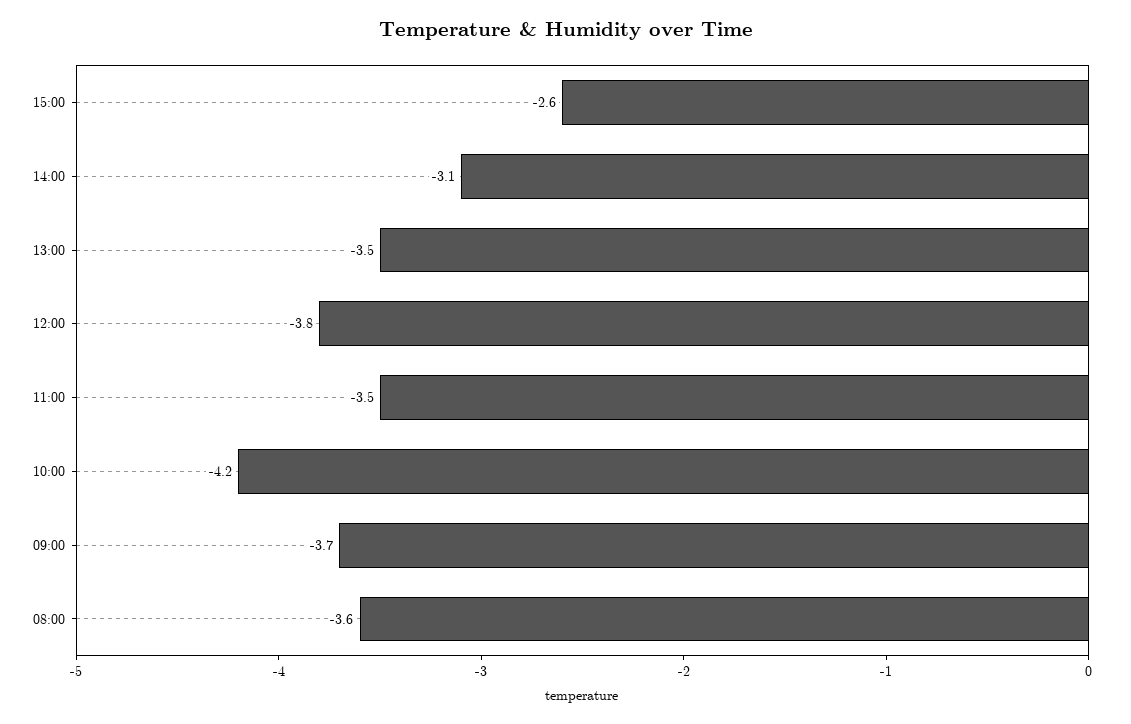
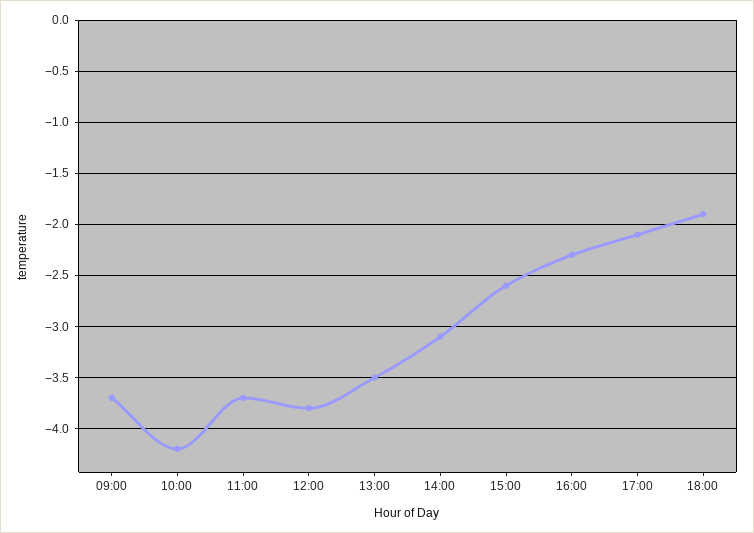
11:00: -3.5 -> -3.7
08:00: -3.6 -> none
16:00: none -> -2.3
17:00: none -> -2.1
18:00: none -> -1.9

